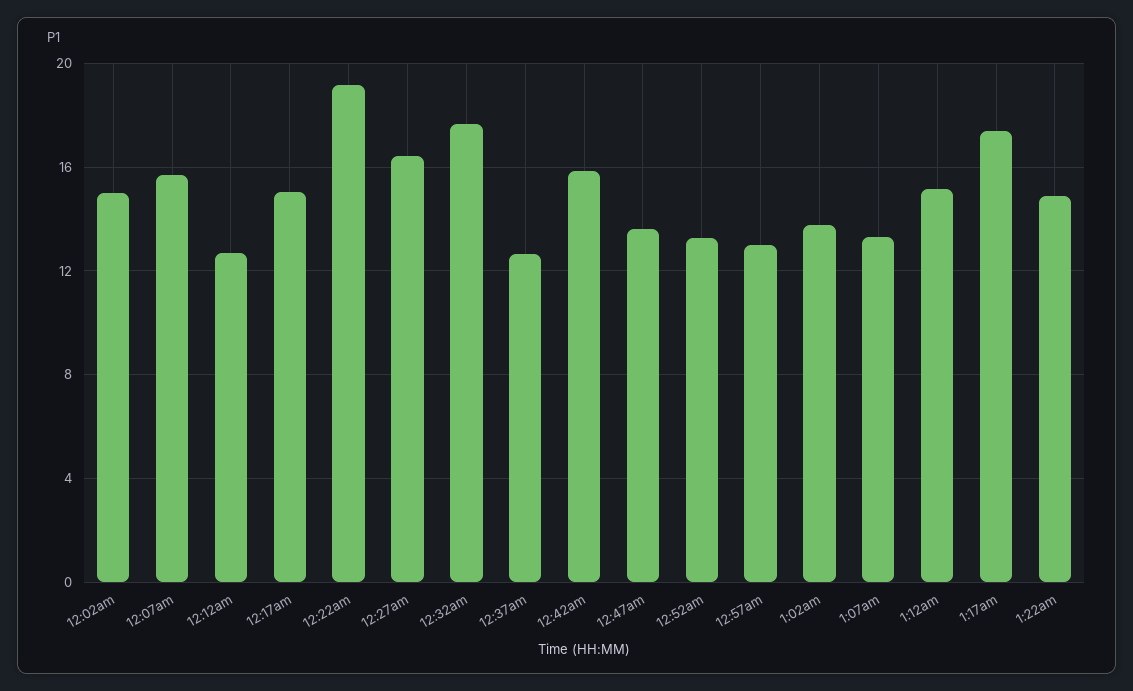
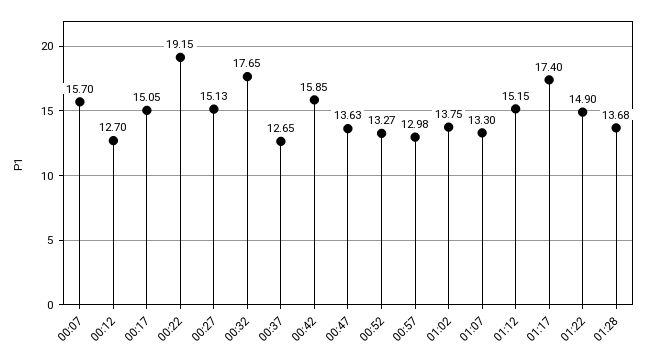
12:02am: 15 -> none
12:27am: 16.5 -> 15.13
01:28: none -> 13.68

